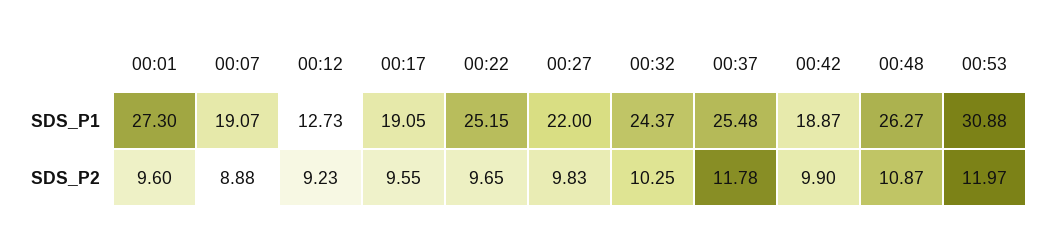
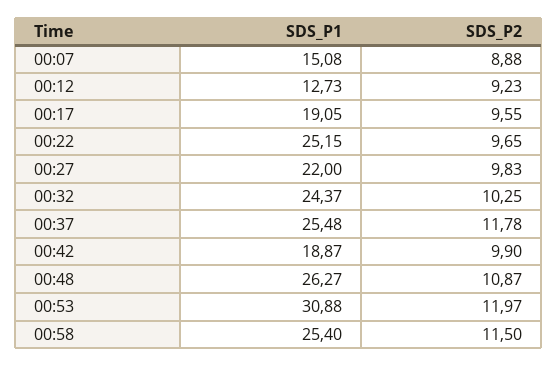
00:01, SDS_P1: 27.3 -> none
00:07, SDS_P1: 19.07 -> 15.08
00:01, SDS_P2: 9.6 -> none
00:58, SDS_P1: none -> 25.4
00:58, SDS_P2: none -> 11.5

